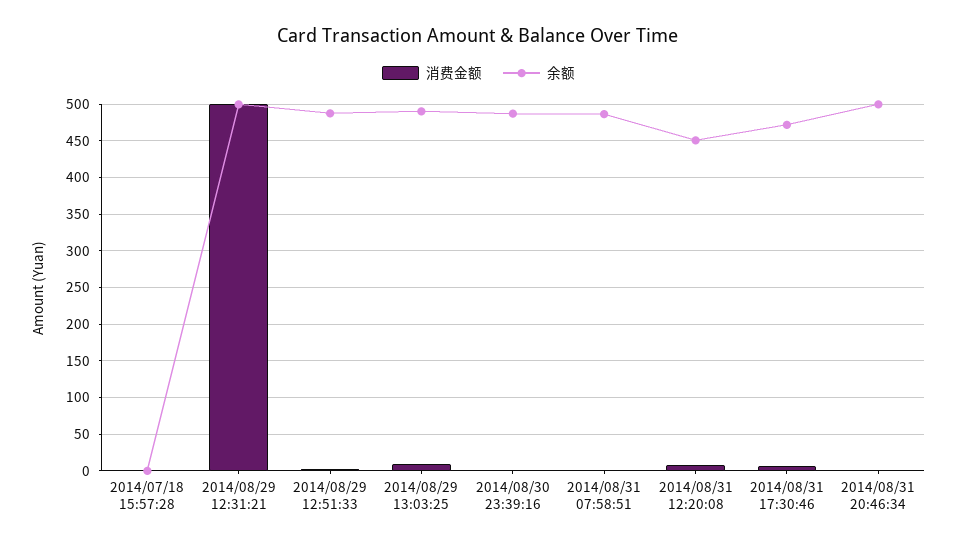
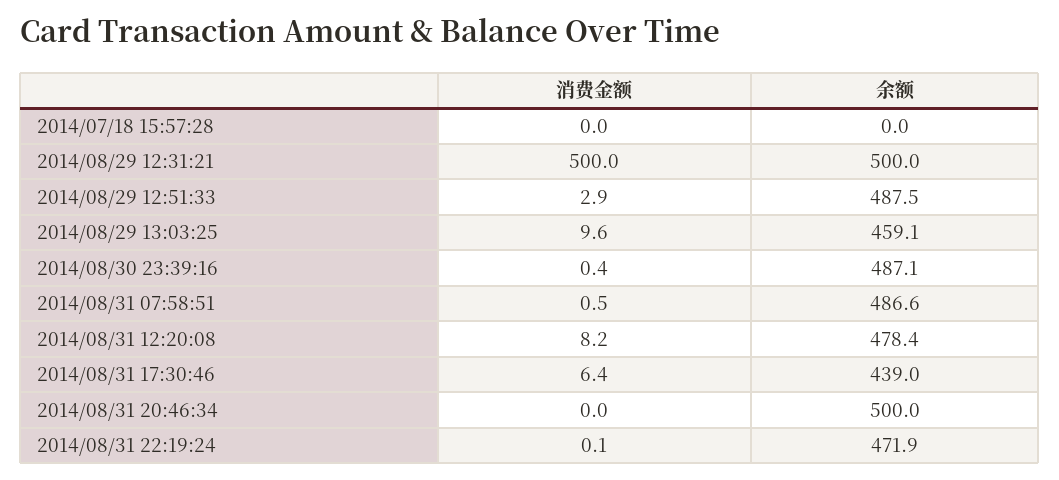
余额, 2014/08/29 13:03:25: 490 -> 459.1
余额, 2014/08/31 12:20:08: 450 -> 478.4
余额, 2014/08/31 17:30:46: 470 -> 439
消费金额, 2014/08/31 22:19:24: none -> 0.1
余额, 2014/08/31 22:19:24: none -> 471.9

